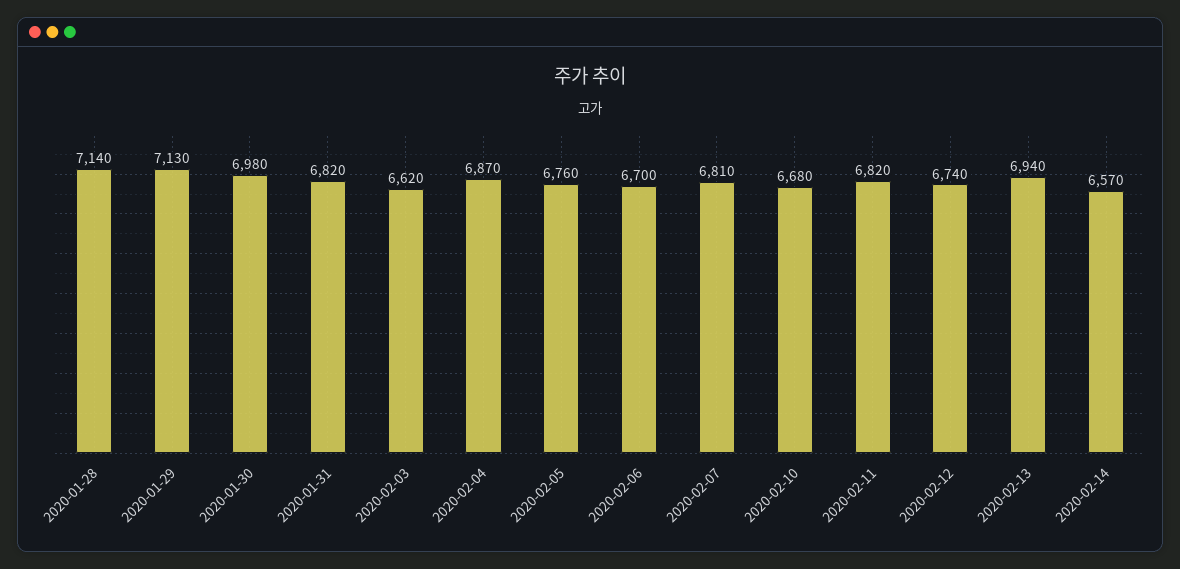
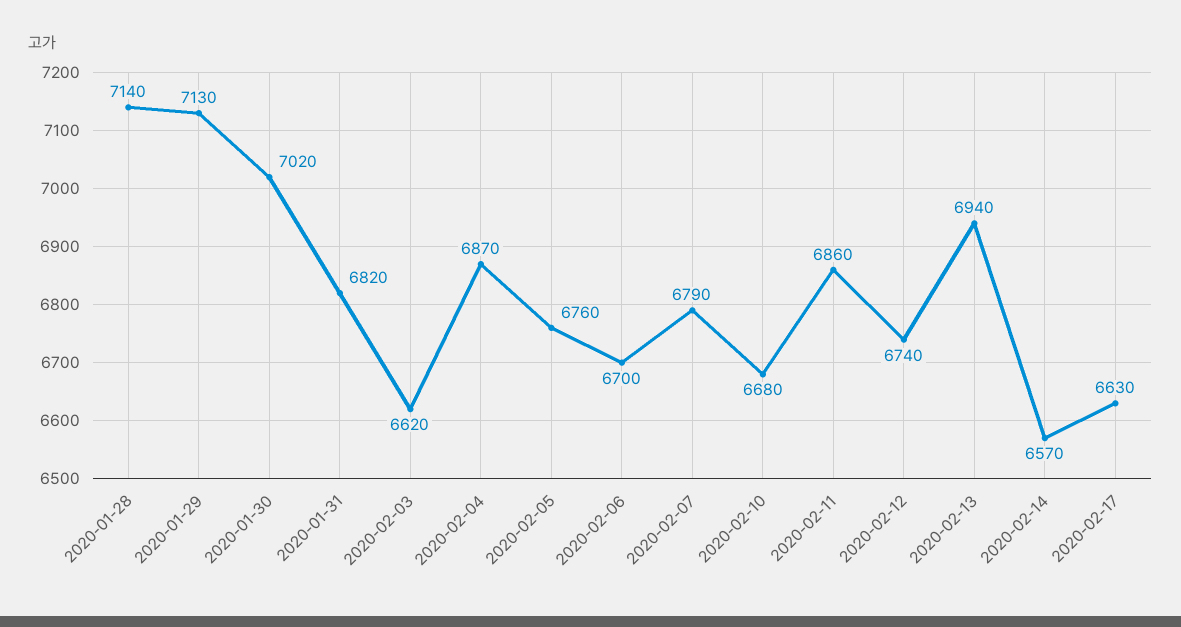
2020-01-30: 6980 -> 7020
2020-02-07: 6810 -> 6790
2020-02-11: 6820 -> 6860
2020-02-17: none -> 6630

